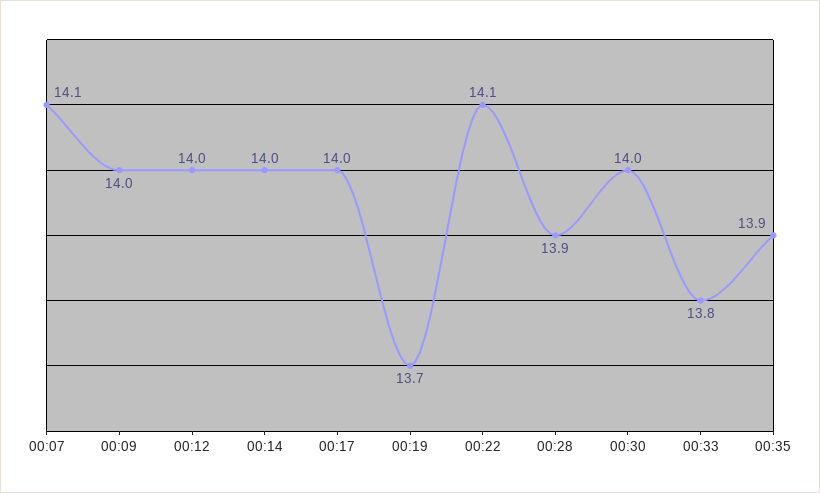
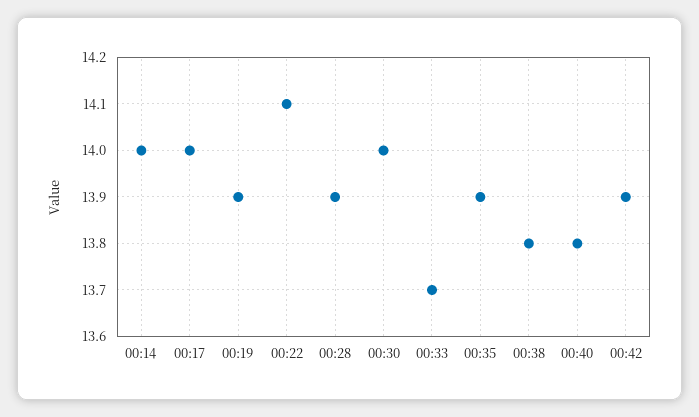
00:07: 14.1 -> none
00:09: 14 -> none
00:12: 14 -> none
00:19: 13.7 -> 13.9
00:33: 13.8 -> 13.7
00:38: none -> 13.8
00:40: none -> 13.8
00:42: none -> 13.9

